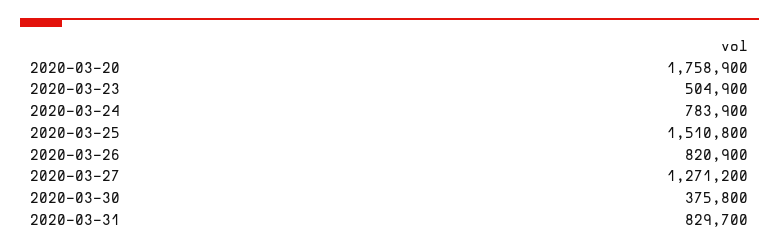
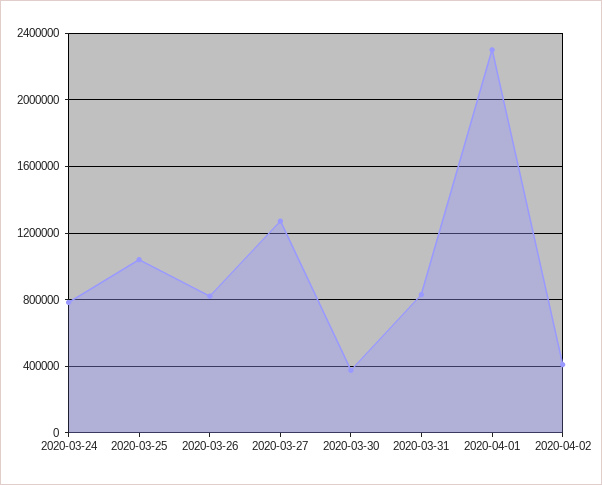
2020-03-20: 1758900 -> none
2020-03-23: 504900 -> none
2020-03-25: 1510800 -> 1050000
2020-04-01: none -> 2300000
2020-04-02: none -> 400000

